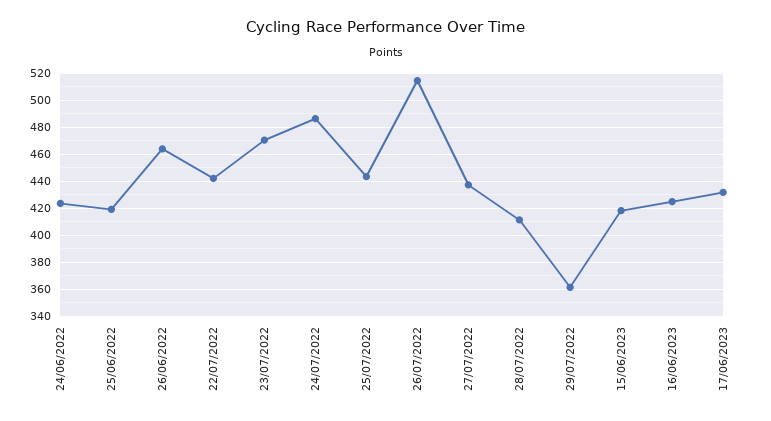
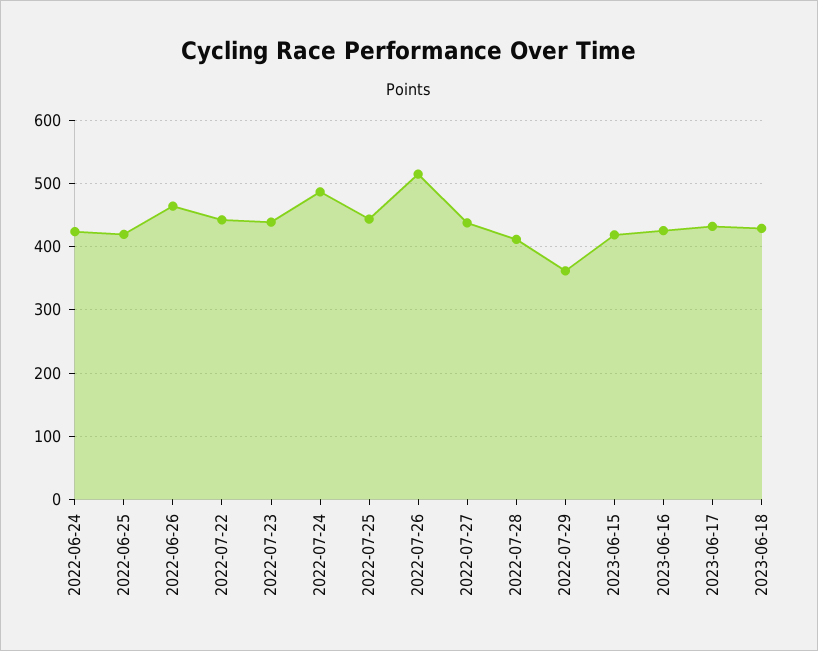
23/07/2022: 470 -> 440
2023-06-18: none -> 430

